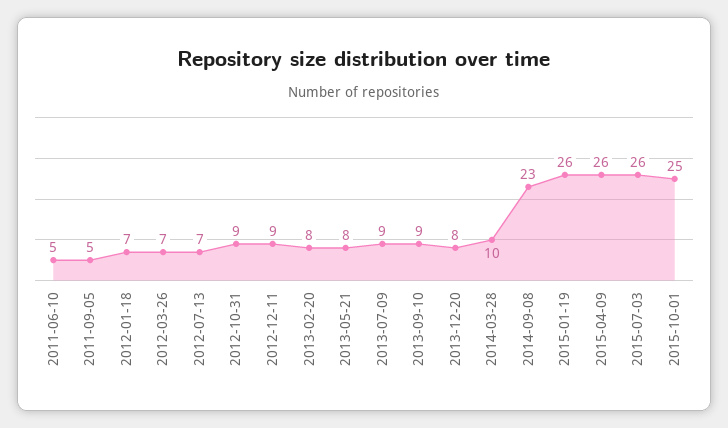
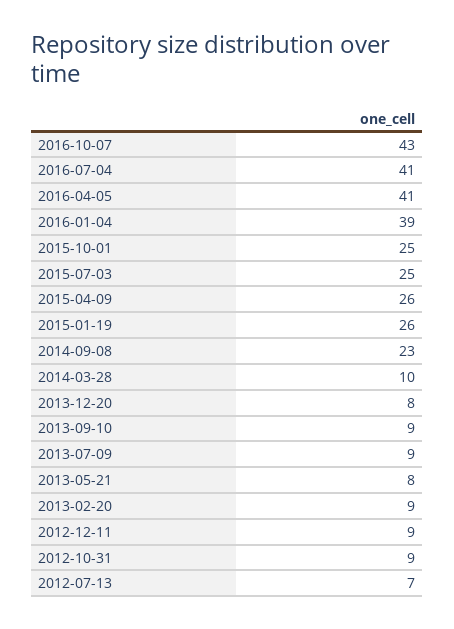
2011-06-10: 5 -> none
2011-09-05: 5 -> none
2012-01-18: 7 -> none
2012-03-26: 7 -> none
2013-02-20: 8 -> 9
2015-07-03: 26 -> 25
2016-10-07: none -> 43
2016-07-04: none -> 41
2016-04-05: none -> 41
2016-01-04: none -> 39

